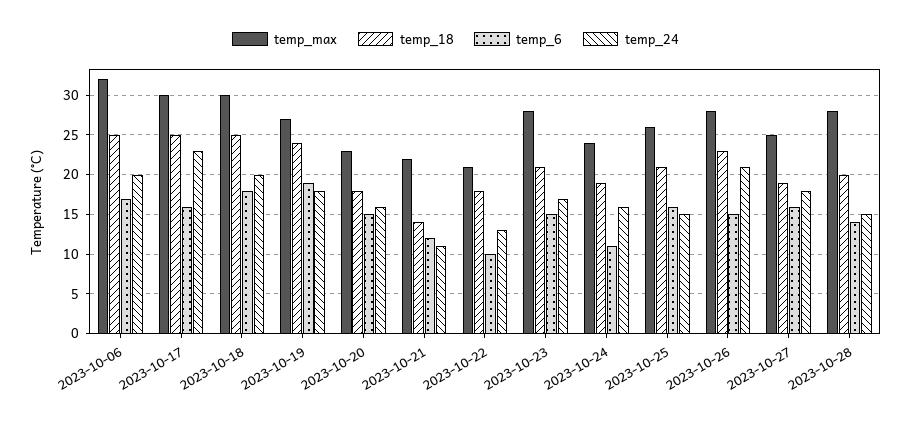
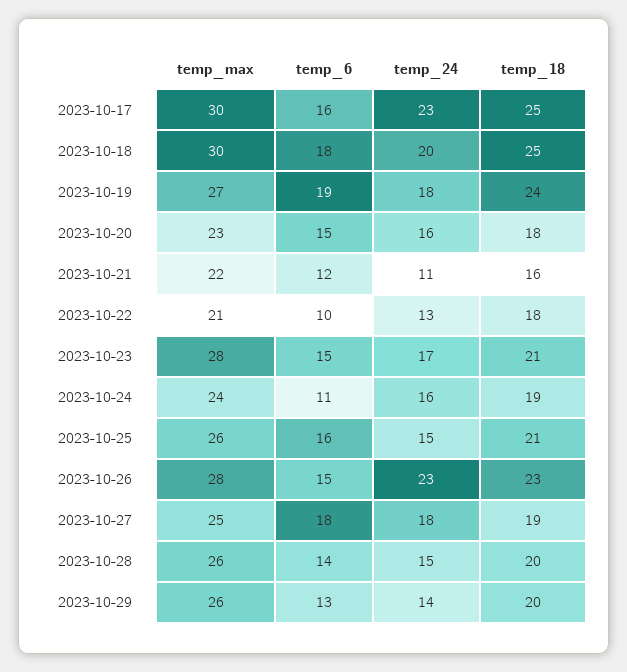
temp_max, 2023-10-06: 32 -> none
temp_18, 2023-10-06: 25 -> none
temp_6, 2023-10-06: 17 -> none
temp_24, 2023-10-06: 20 -> none
temp_18, 2023-10-21: 14 -> 16
temp_24, 2023-10-26: 21 -> 23
temp_6, 2023-10-27: 16 -> 18
temp_max, 2023-10-28: 28 -> 26
temp_max, 2023-10-29: none -> 26
temp_6, 2023-10-29: none -> 13
temp_24, 2023-10-29: none -> 14
temp_18, 2023-10-29: none -> 20

